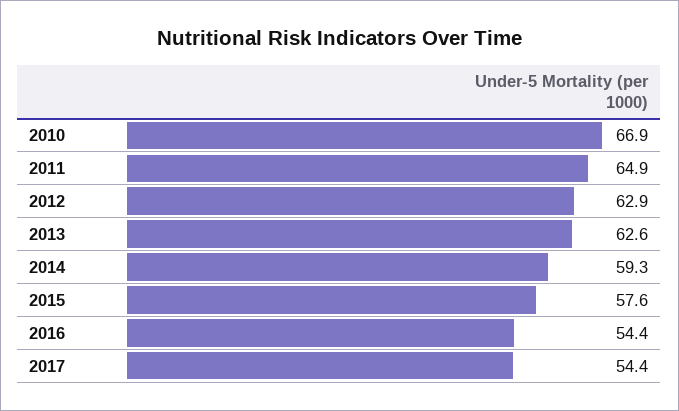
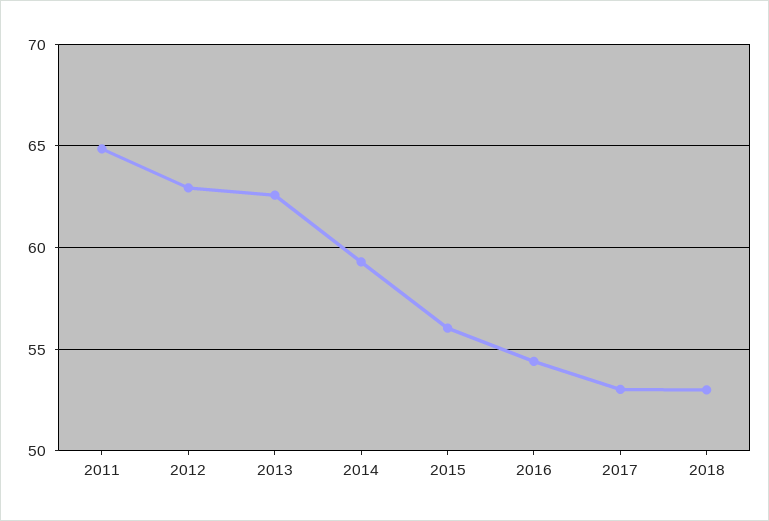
2010: 66.9 -> none
2015: 57.6 -> 56
2017: 54.4 -> 53
2018: none -> 53

